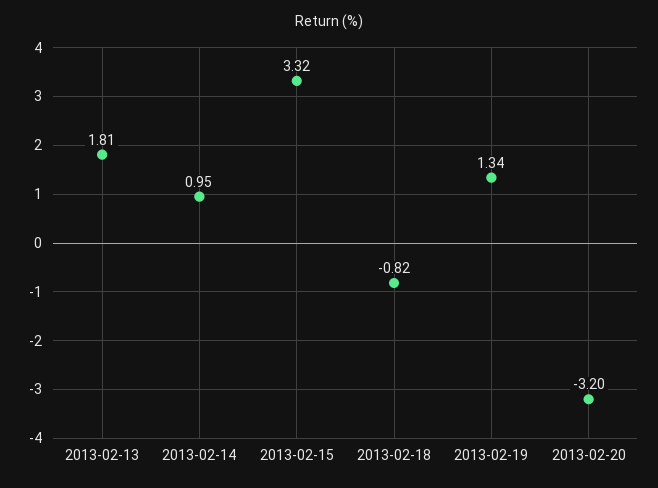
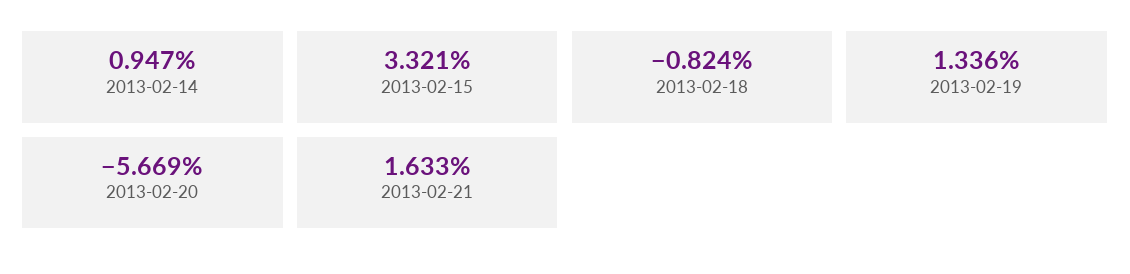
2013-02-13: 1.81 -> none
2013-02-20: -3.2 -> -5.669
2013-02-21: none -> 1.633

